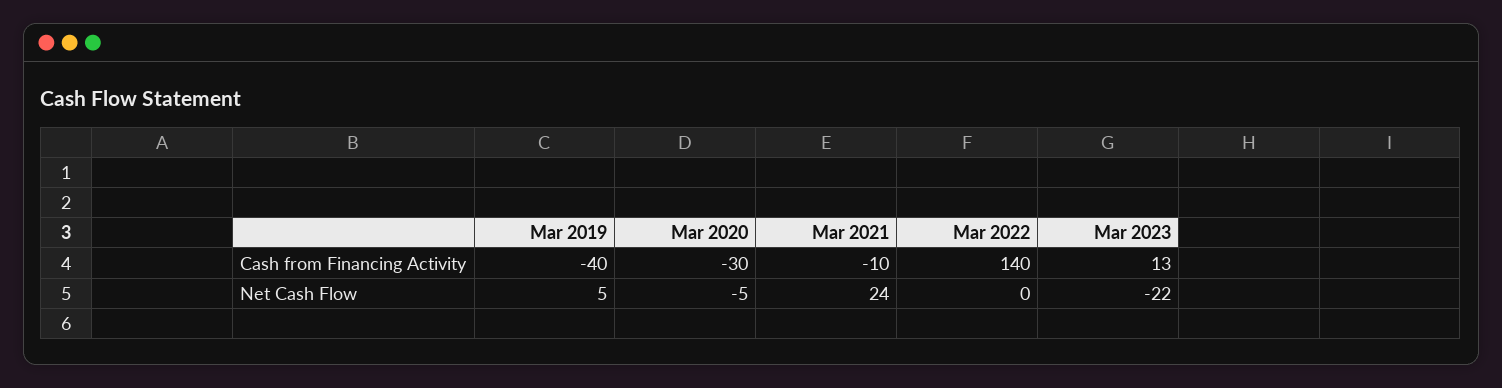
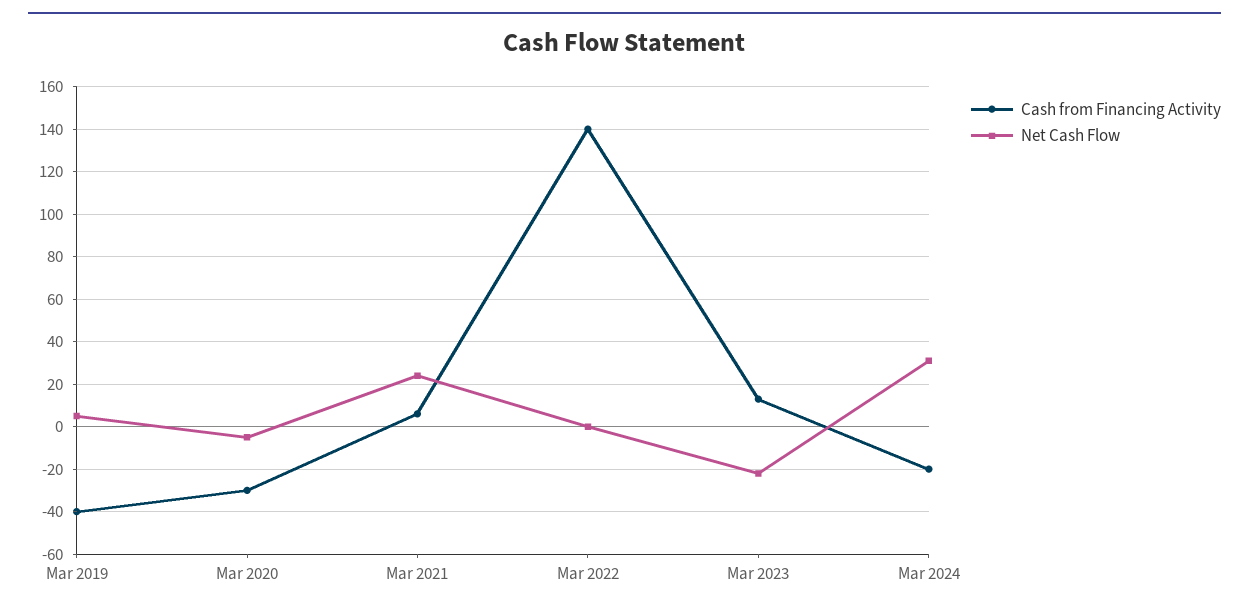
Cash from Financing Activity, Mar 2021: -10 -> 5
Cash from Financing Activity, Mar 2024: none -> -20
Net Cash Flow, Mar 2024: none -> 30

